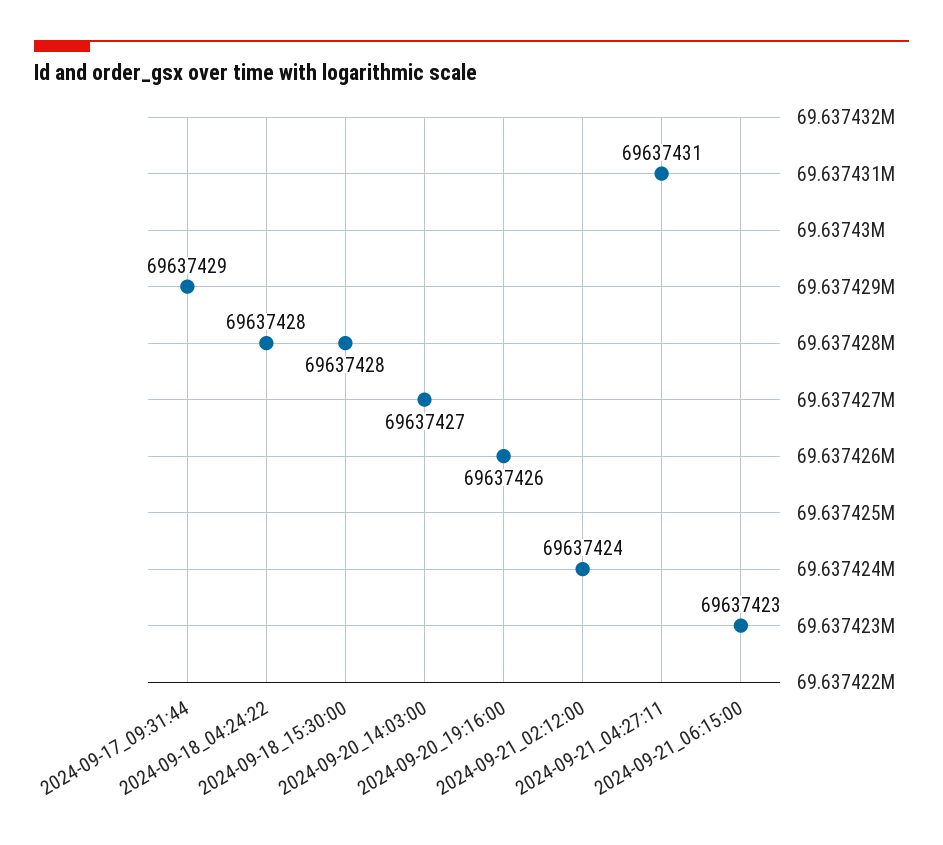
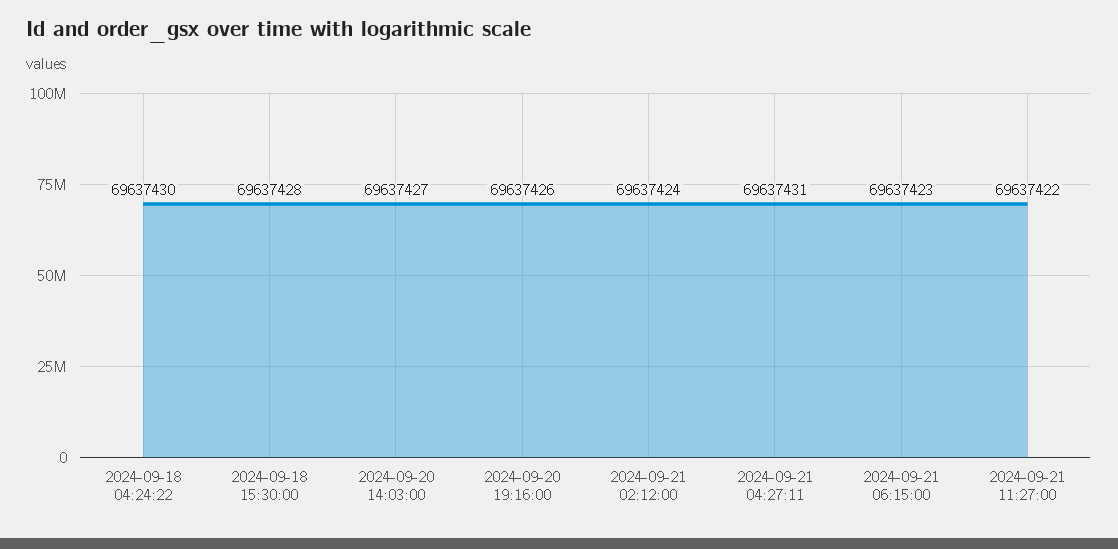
2024-09-17_09:31:44: 69637429 -> none
2024-09-18_04:24:22: 69637428 -> 69637430
2024-09-21 11:27:00: none -> 69637422

